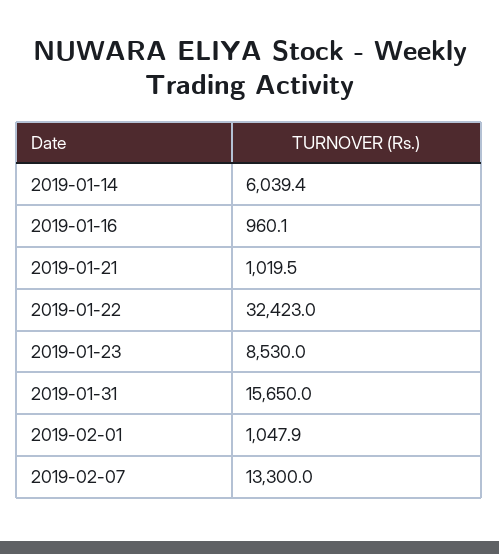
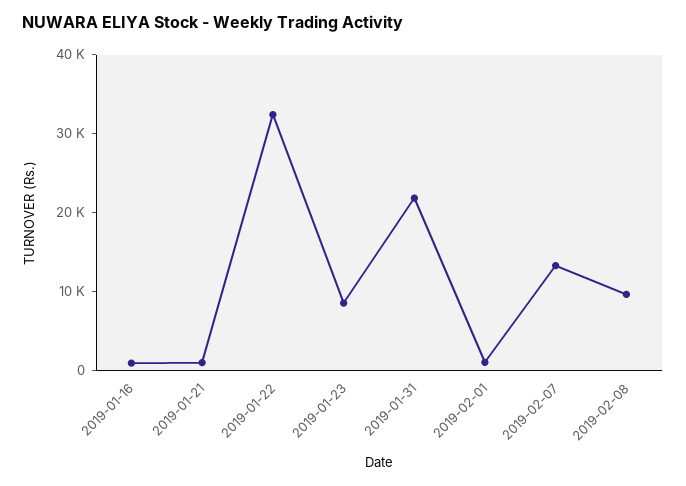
2019-01-14: 6039.4 -> none
2019-01-31: 15650 -> 22000
2019-02-08: none -> 10000

